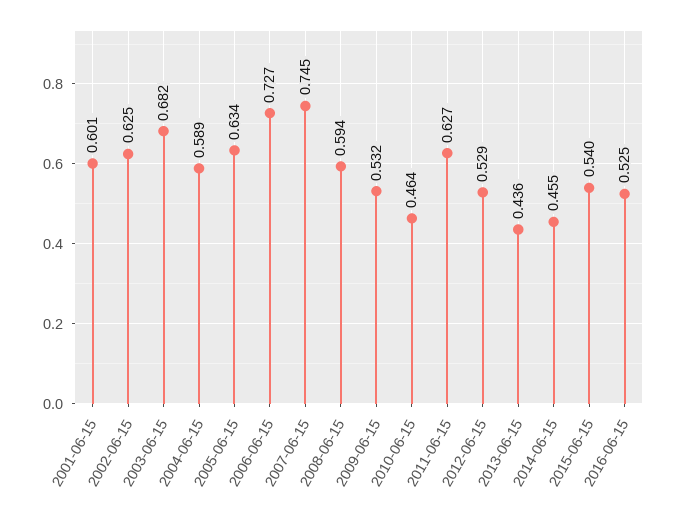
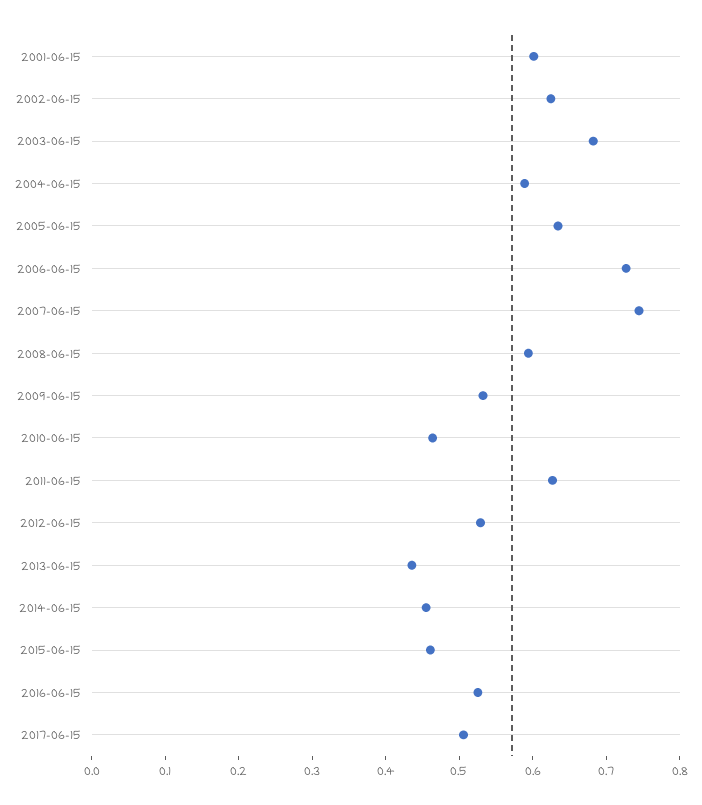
2015-06-15: 0.54 -> 0.46
2017-06-15: none -> 0.5

